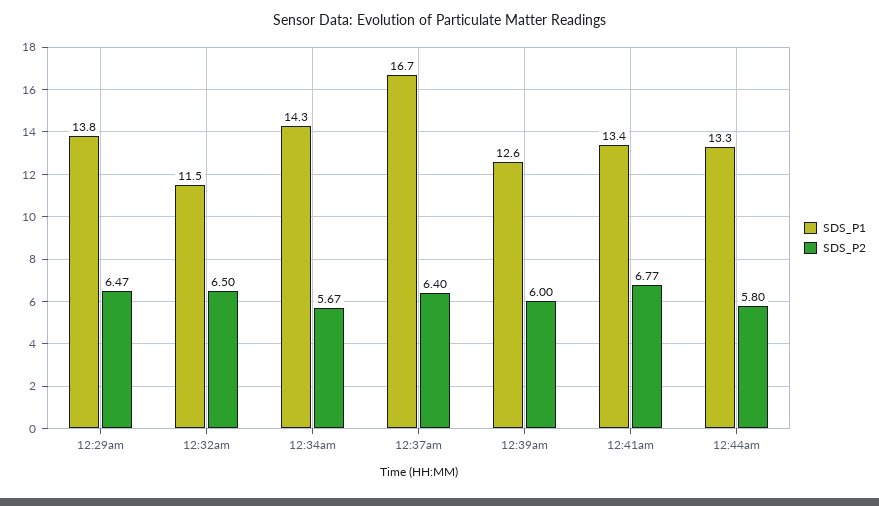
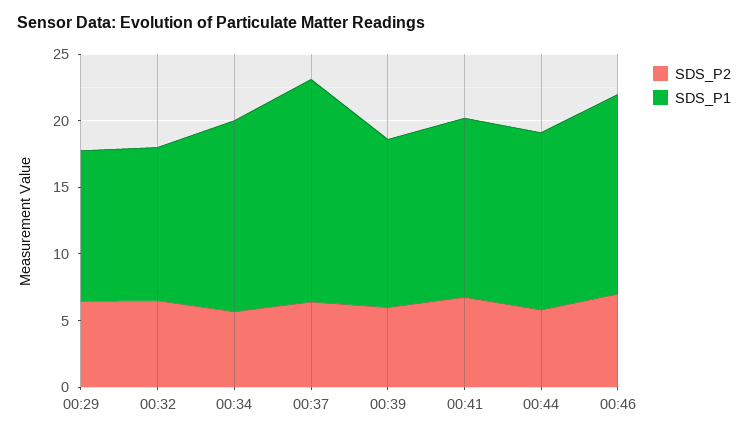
SDS_P1, 12:29am: 13.8 -> 11
SDS_P2, 00:46: none -> 7
SDS_P1, 00:46: none -> 15

